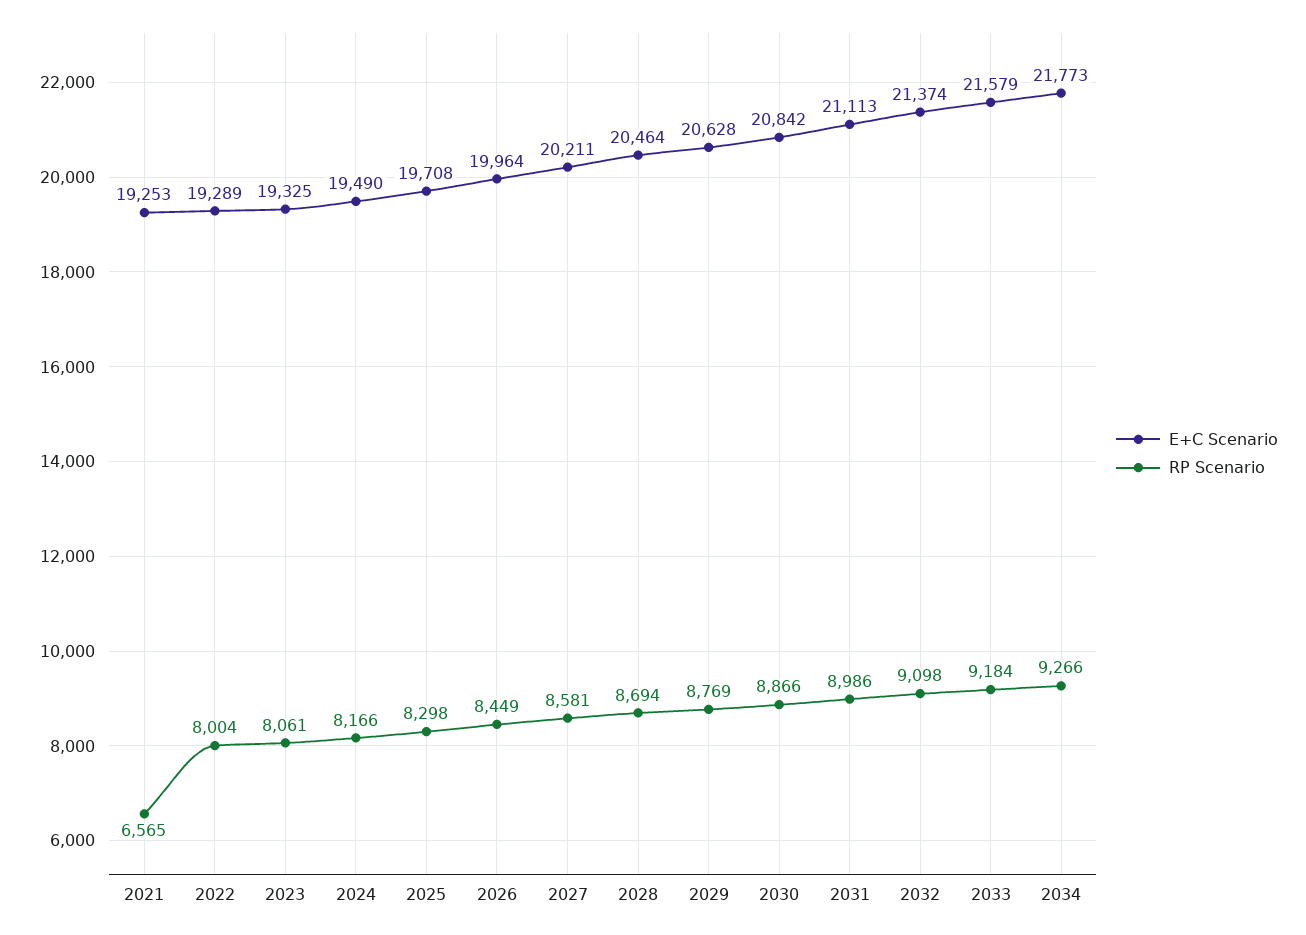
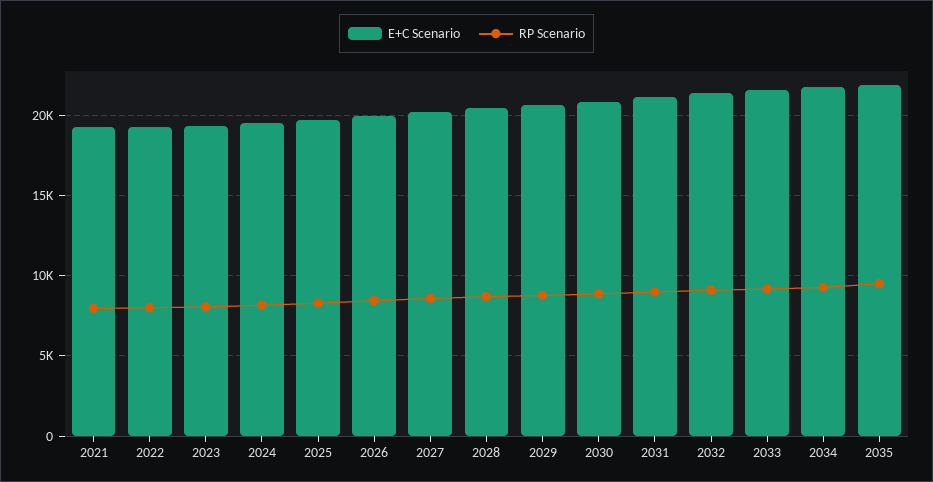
RP Scenario, 2021: 6565 -> 8000
E+C Scenario, 2035: none -> 22000
RP Scenario, 2035: none -> 9500

